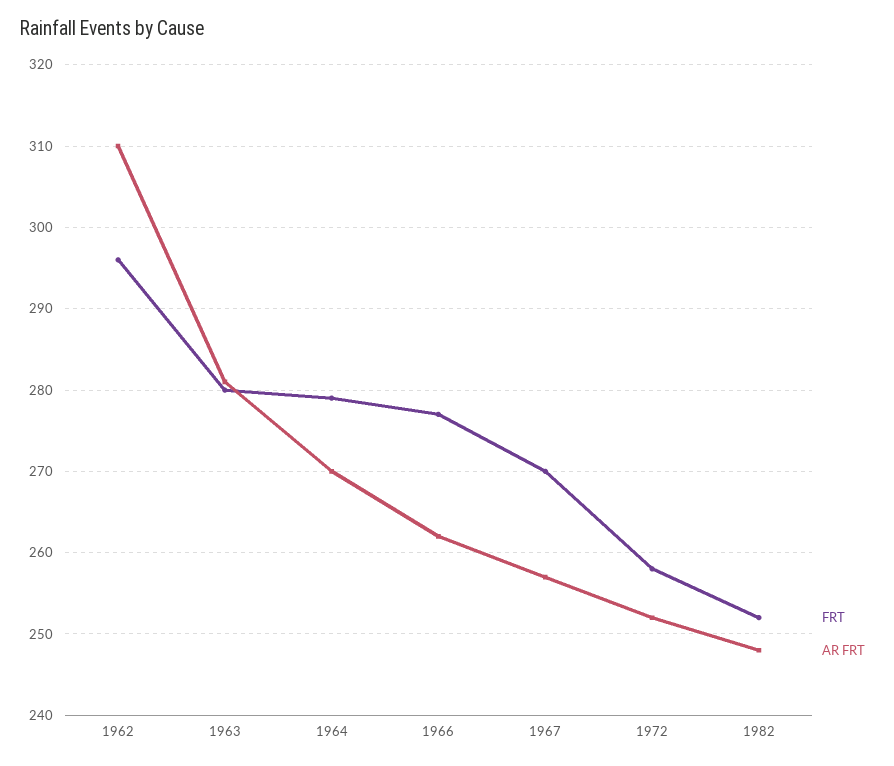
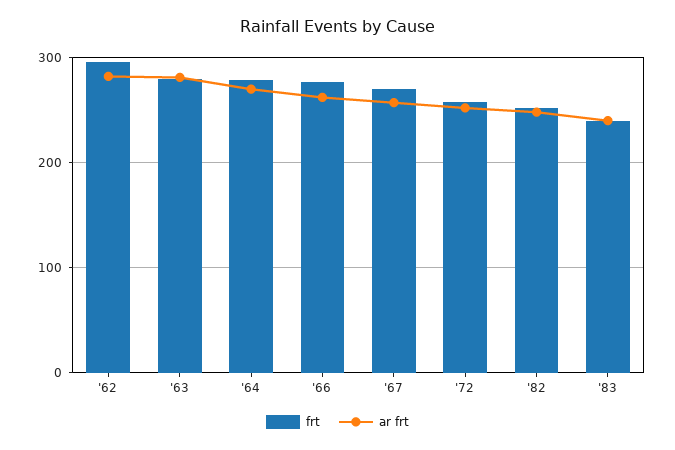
AR FRT, 1962: 310 -> 280
FRT, '83: none -> 240
AR FRT, '83: none -> 240

